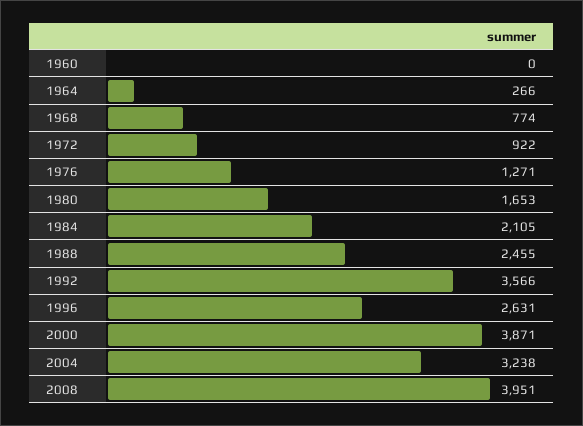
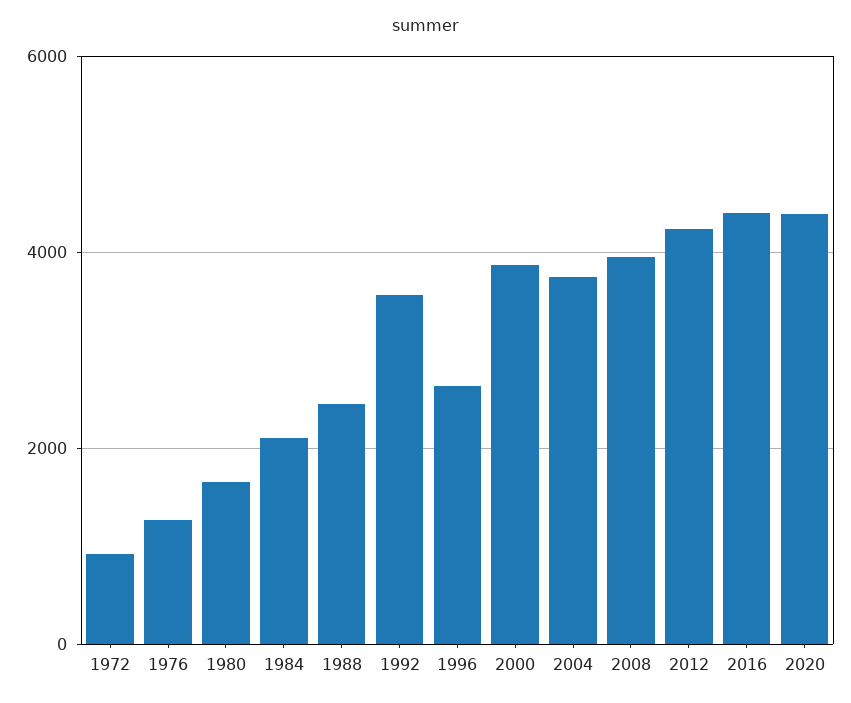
1960: 0 -> none
1964: 266 -> none
1968: 774 -> none
2004: 3238 -> 3800
2012: none -> 4200
2016: none -> 4400
2020: none -> 4400

